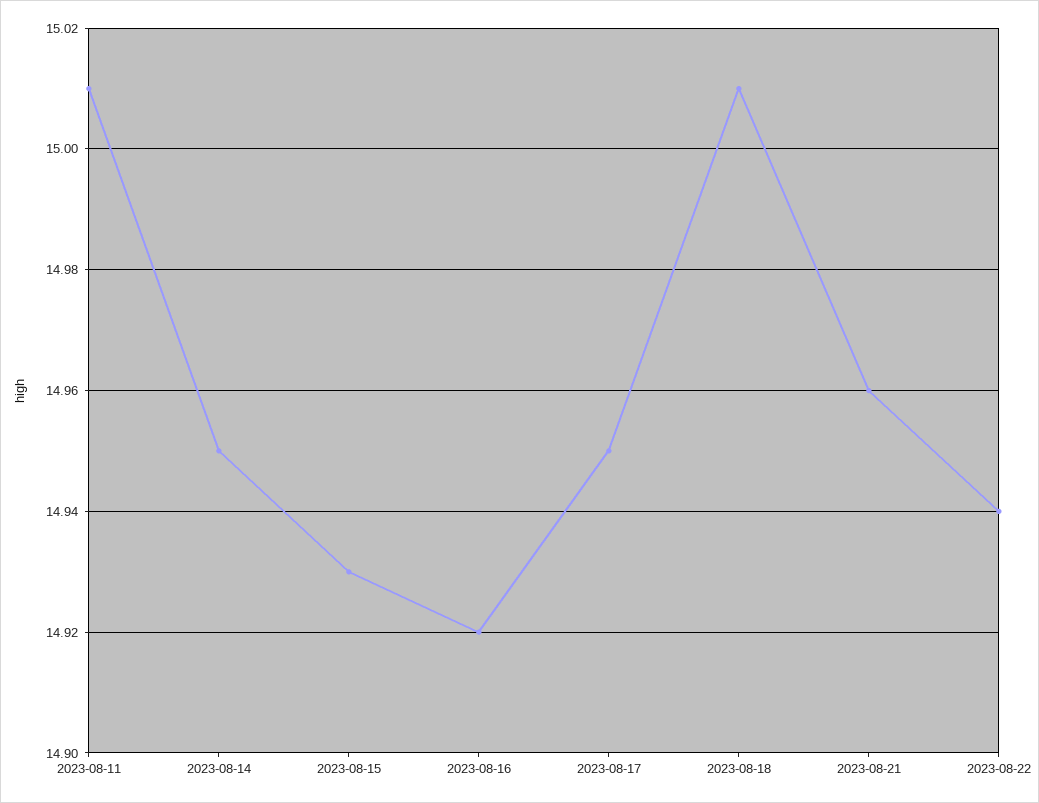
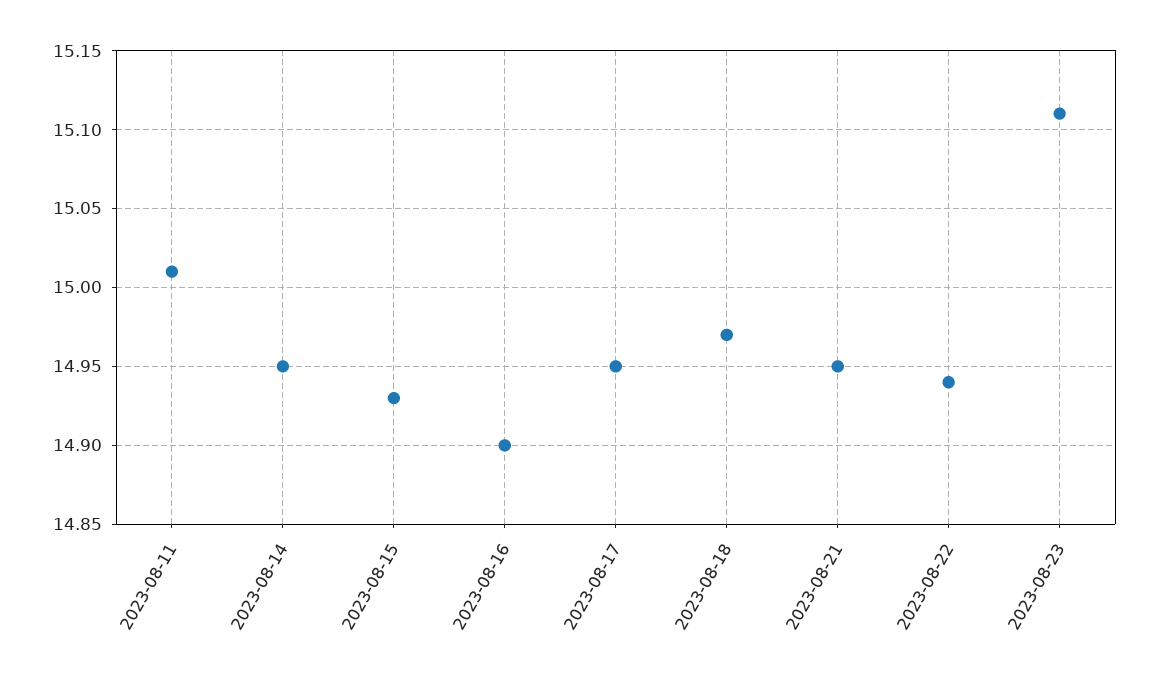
2023-08-16: 14.92 -> 14.9
2023-08-18: 15.01 -> 14.97
2023-08-21: 14.96 -> 14.95
2023-08-23: none -> 15.11

